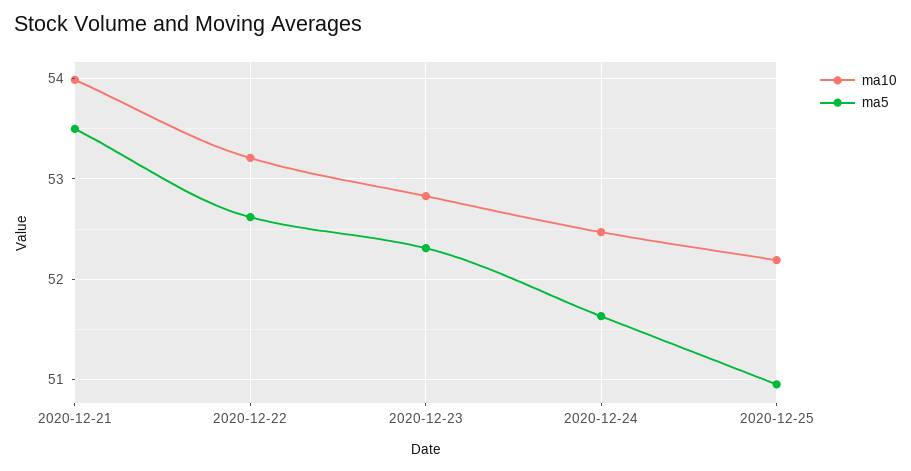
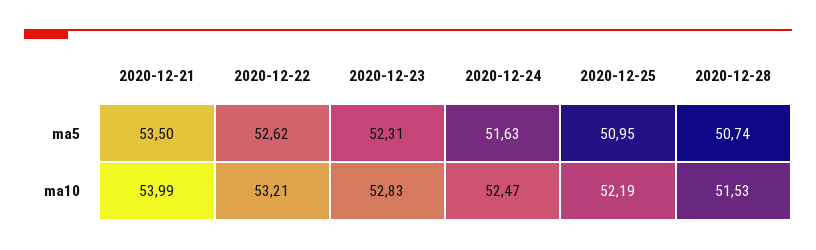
ma5, 2020-12-28: none -> 50.74
ma10, 2020-12-28: none -> 51.53

